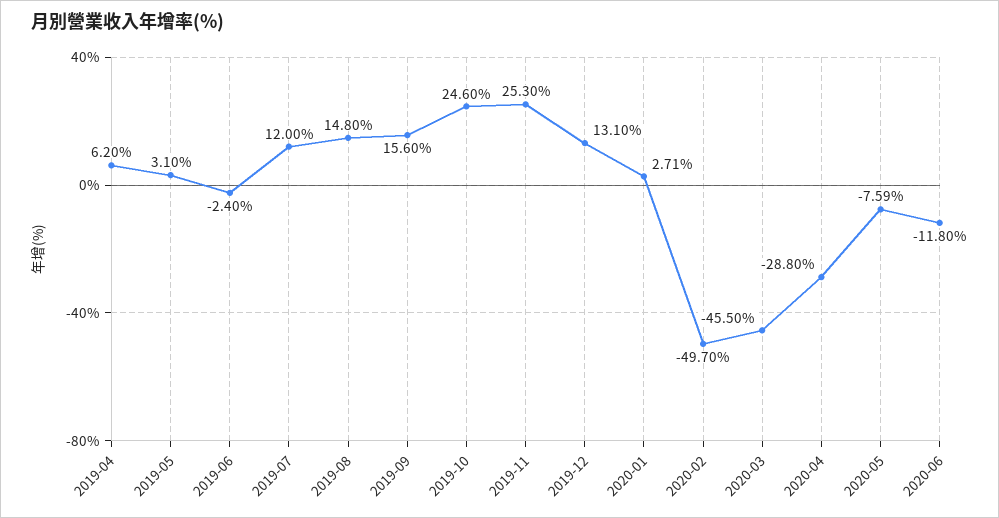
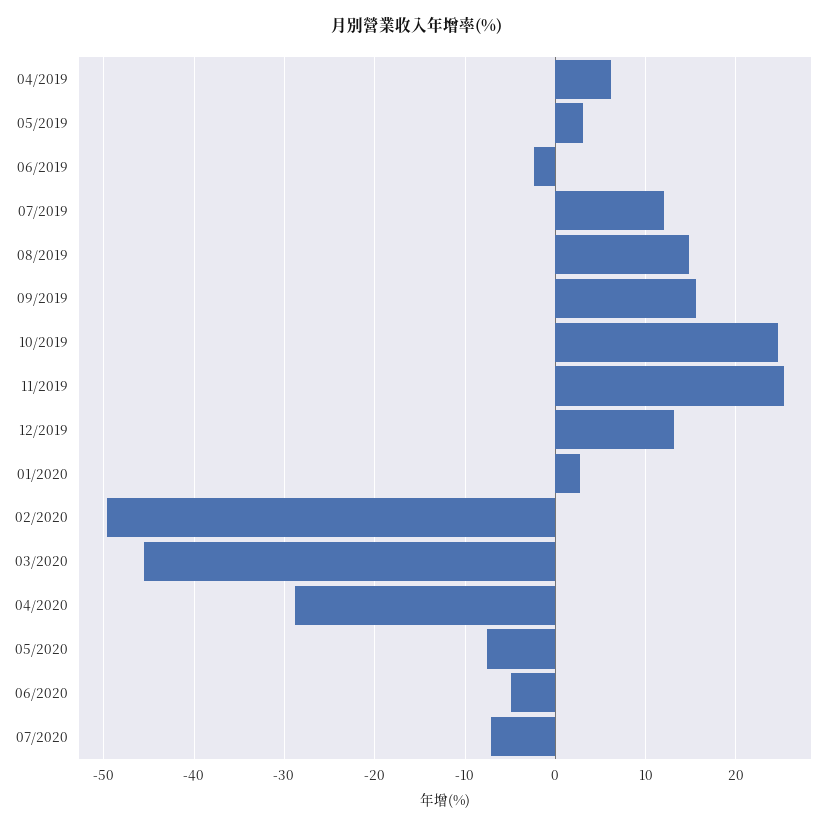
2020-06: -11.8 -> -5
07/2020: none -> -7

